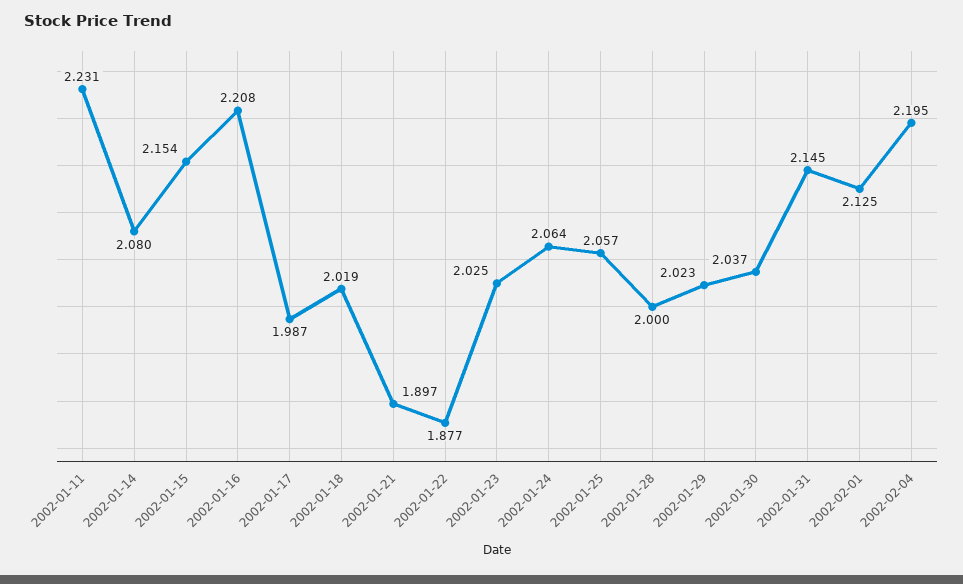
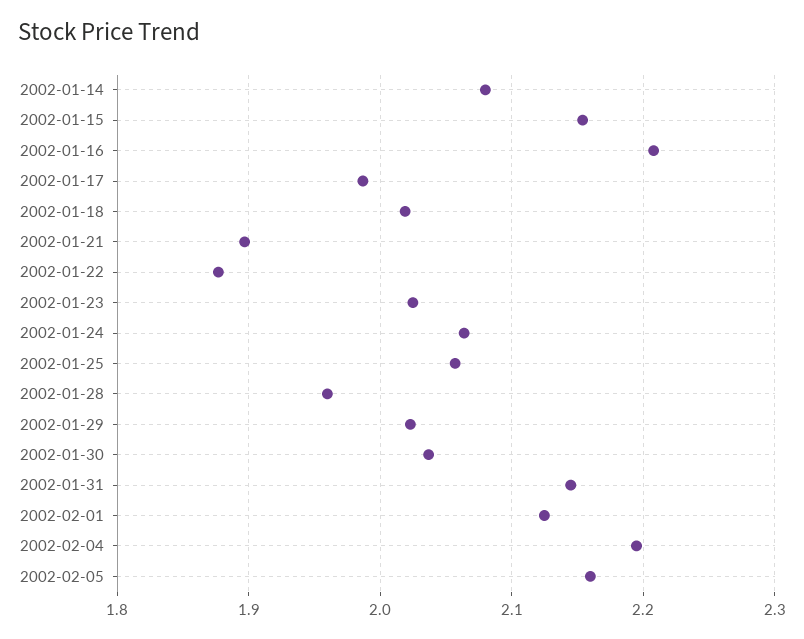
2002-01-11: 2.231 -> none
2002-01-28: 2 -> 1.96
2002-02-05: none -> 2.16

